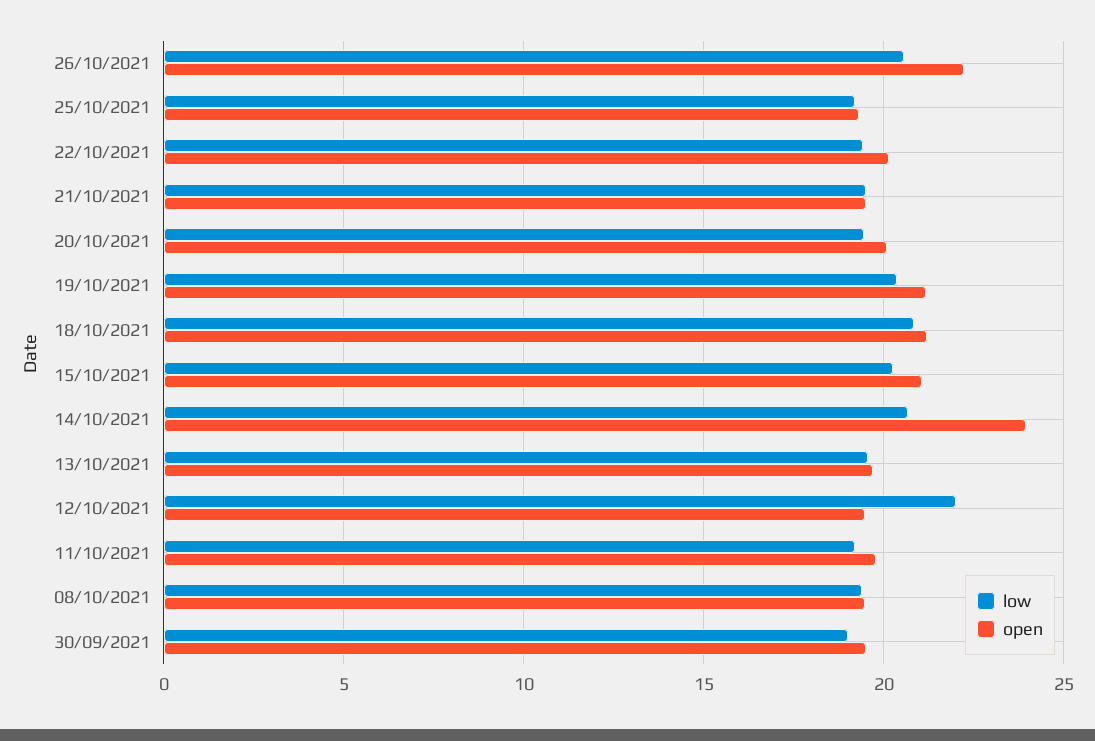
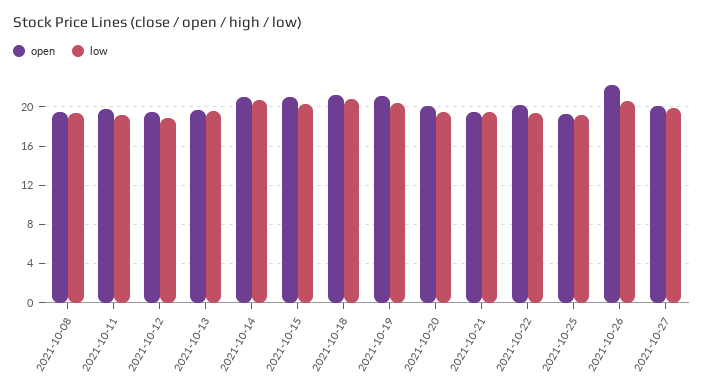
open, 14/10/2021: 24 -> 21
low, 12/10/2021: 22 -> 19
low, 30/09/2021: 19 -> none
open, 30/09/2021: 19.5 -> none
open, 2021-10-27: none -> 20
low, 2021-10-27: none -> 20

